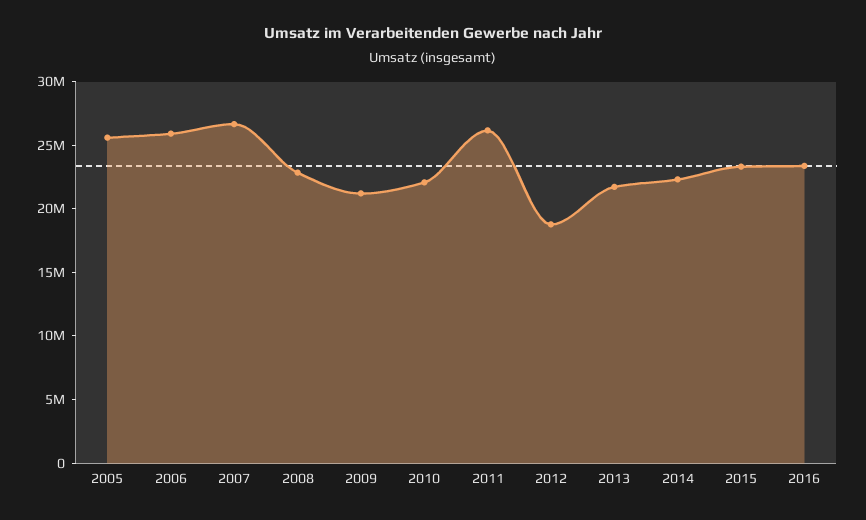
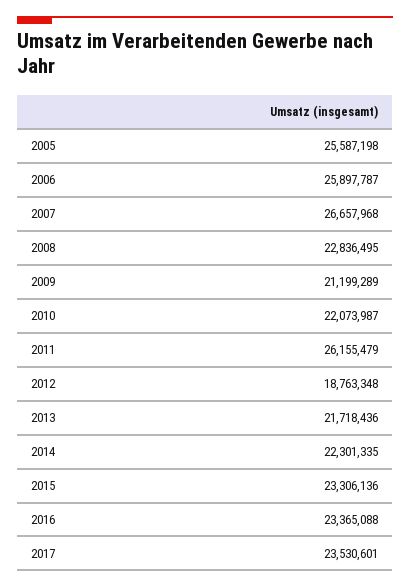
2017: none -> 23530601

